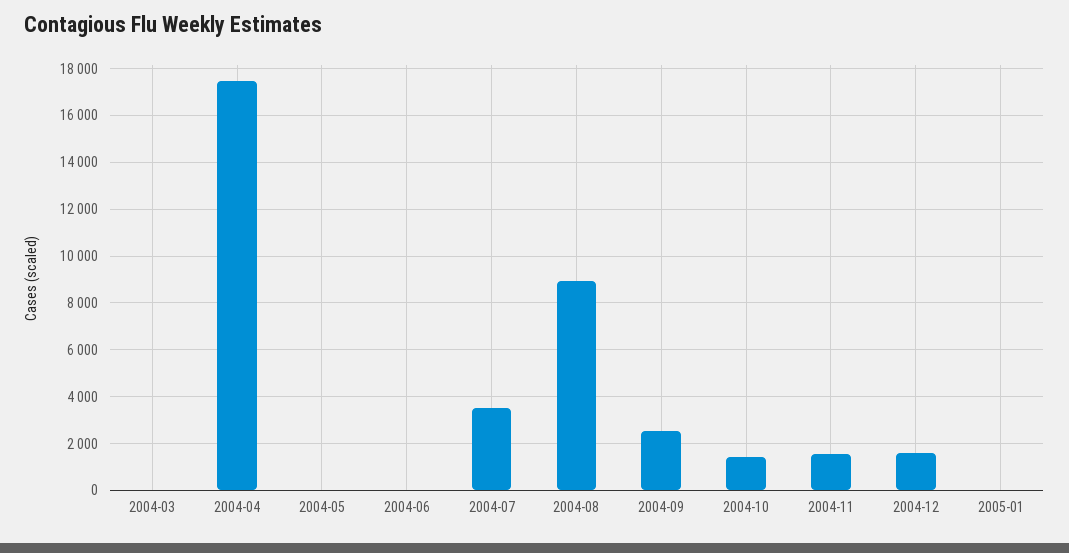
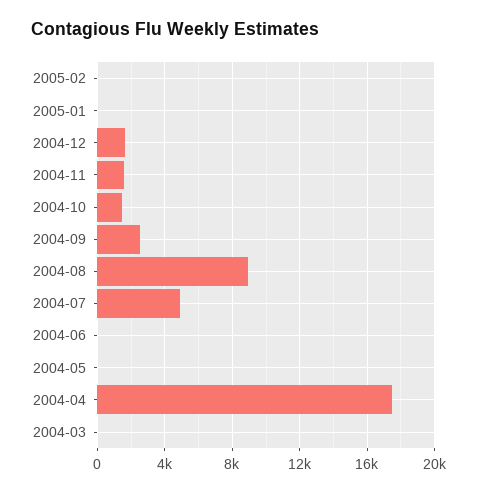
2004-07: 3500 -> 5000
2005-02: none -> 0

